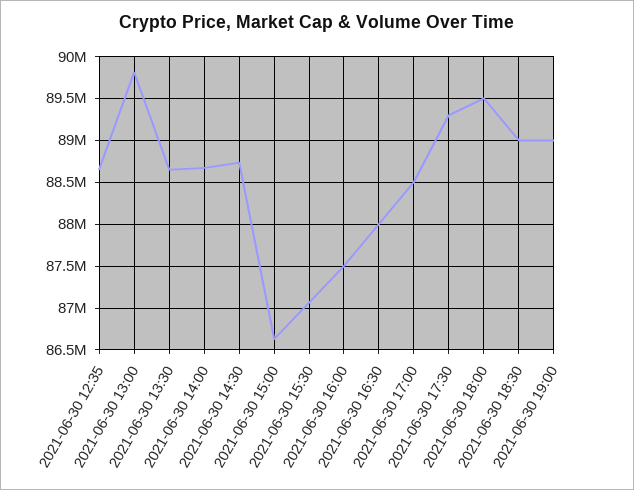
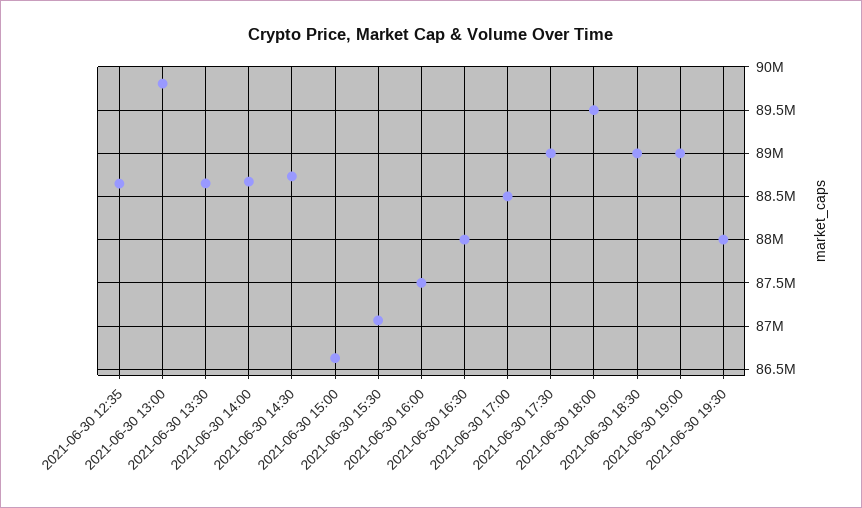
2021-06-30 17:30: 89300000 -> 89000000
2021-06-30 19:30: none -> 88000000

